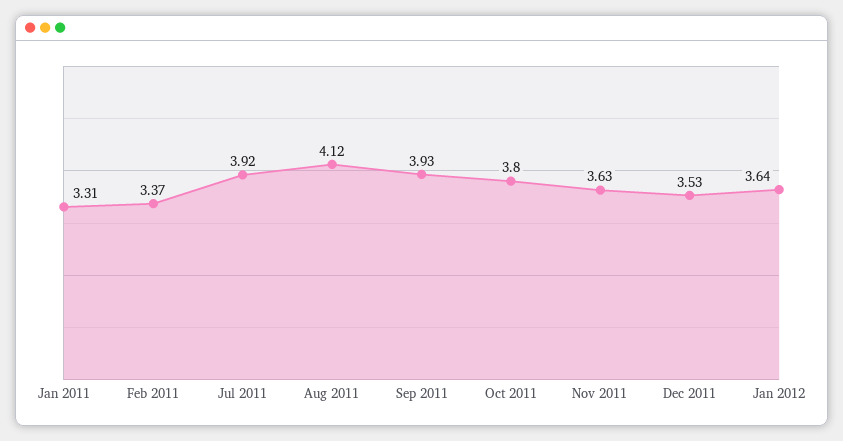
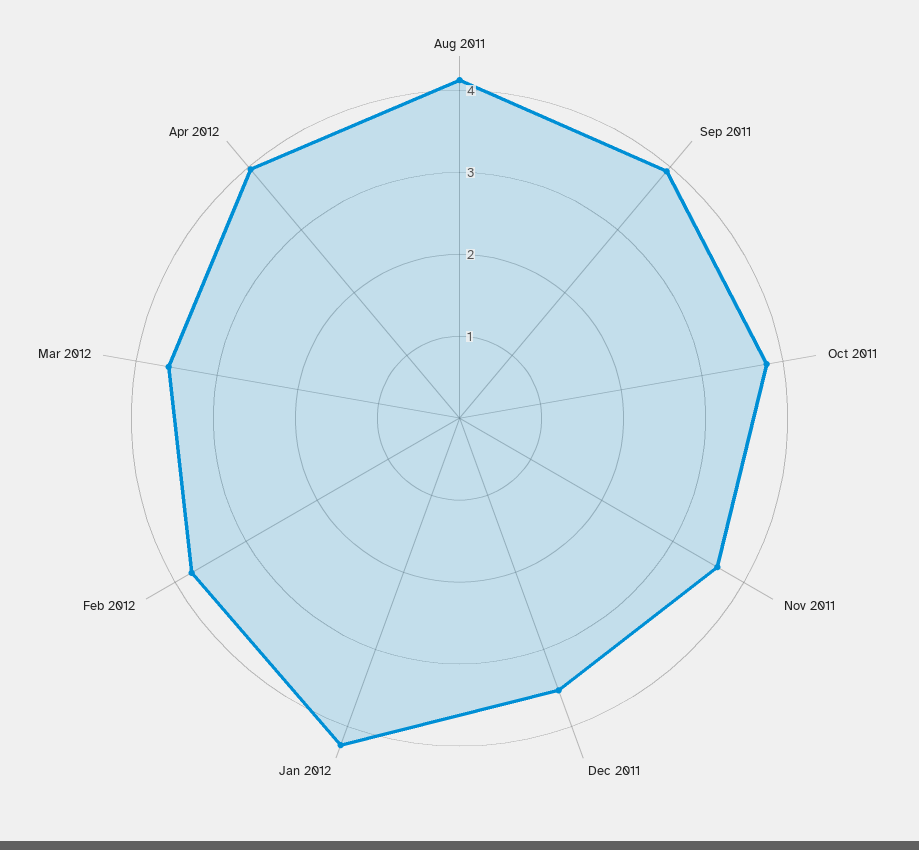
Jan 2011: 3.31 -> none
Feb 2011: 3.37 -> none
Jul 2011: 3.92 -> none
Jan 2012: 3.64 -> 4.2
Feb 2012: none -> 3.8
Mar 2012: none -> 3.6
Apr 2012: none -> 4

